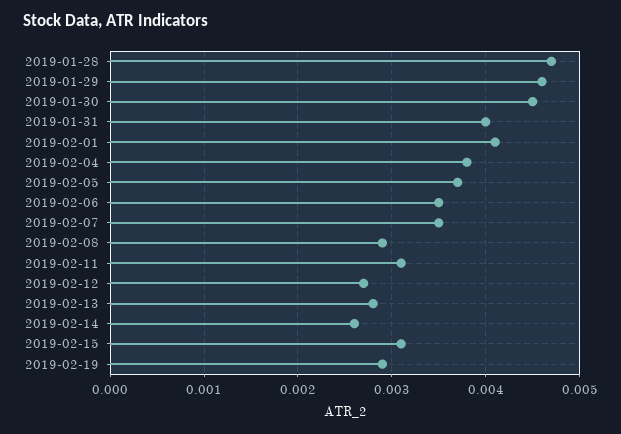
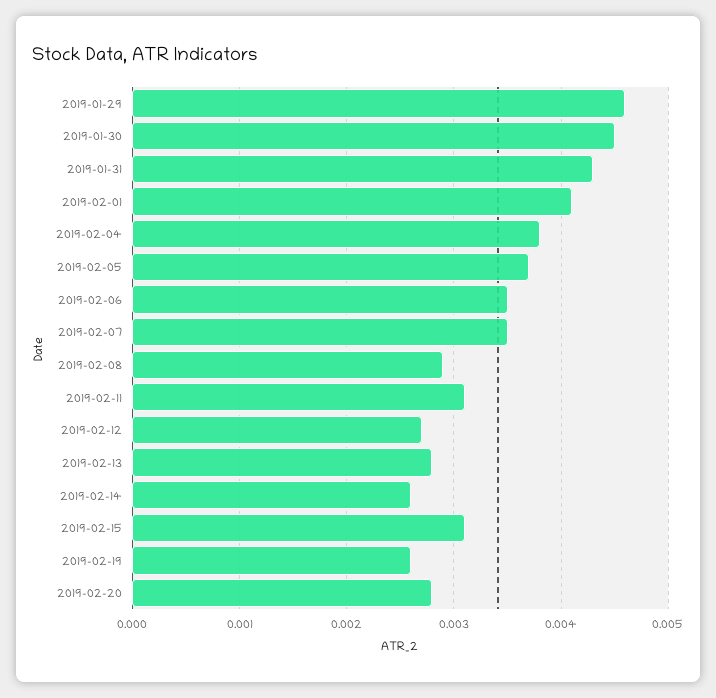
2019-01-28: 0.0047 -> none
2019-01-31: 0.004 -> 0.0043
2019-02-19: 0.0029 -> 0.0026
2019-02-20: none -> 0.0028

